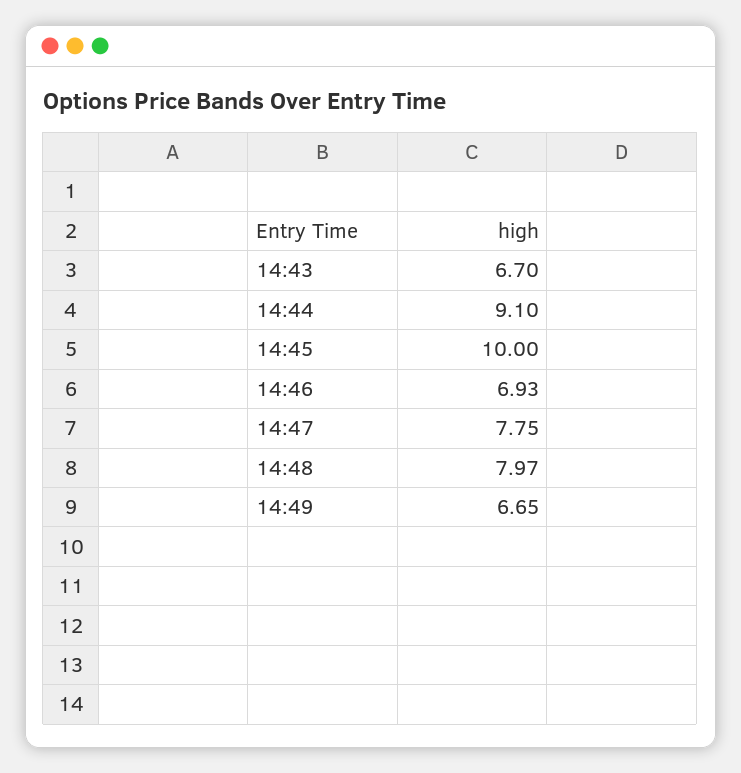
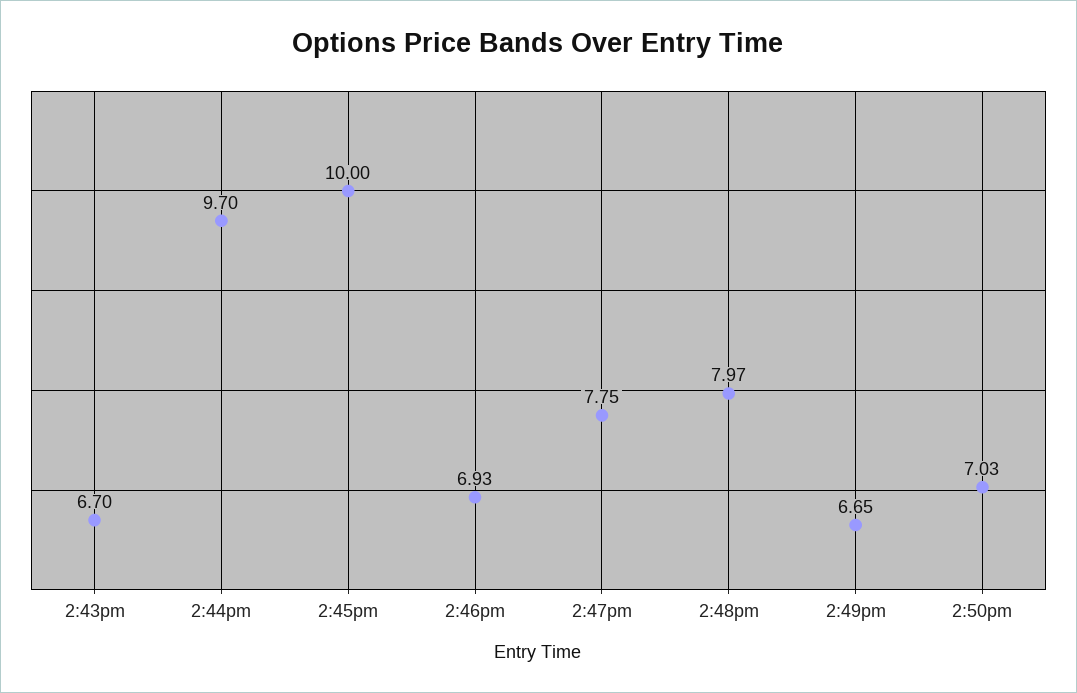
14:44: 9.1 -> 9.7
2:50pm: none -> 7.03

